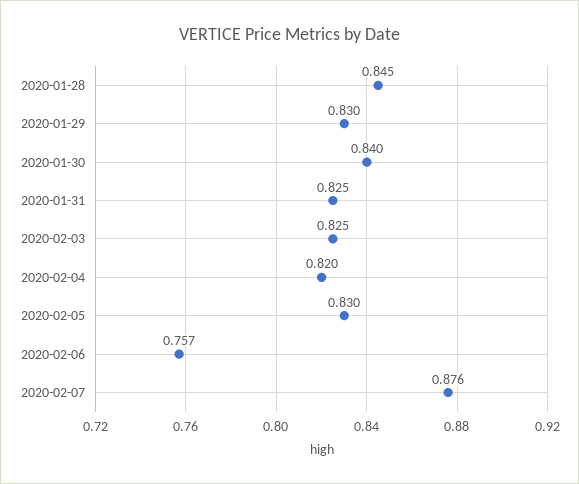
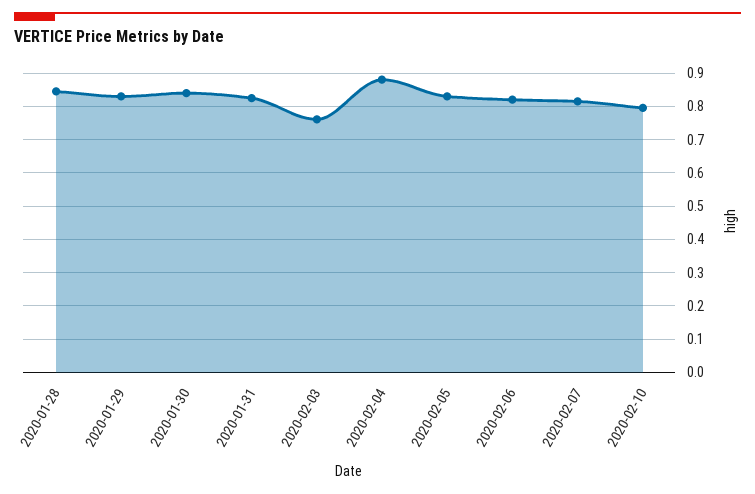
2020-02-03: 0.825 -> 0.76
2020-02-04: 0.82 -> 0.88
2020-02-06: 0.757 -> 0.82
2020-02-07: 0.876 -> 0.82
2020-02-10: none -> 0.8

